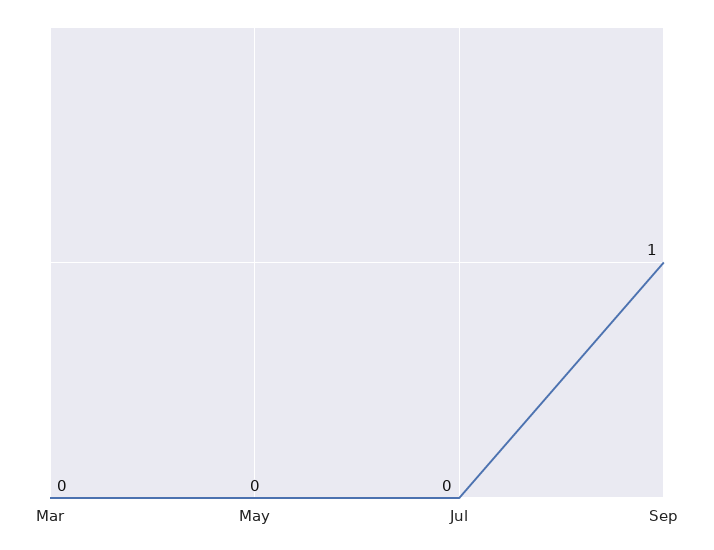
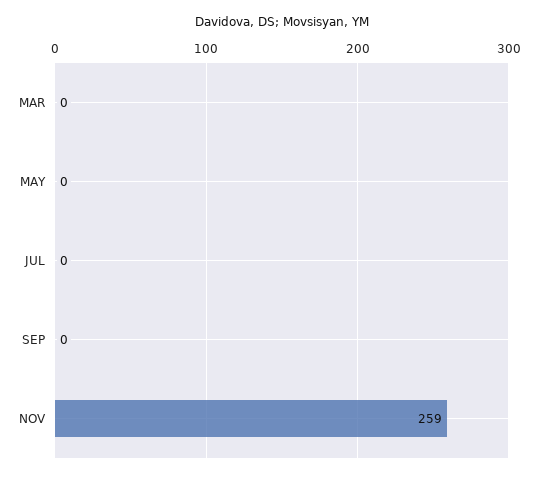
Sep: 1 -> 0
NOV: none -> 259

